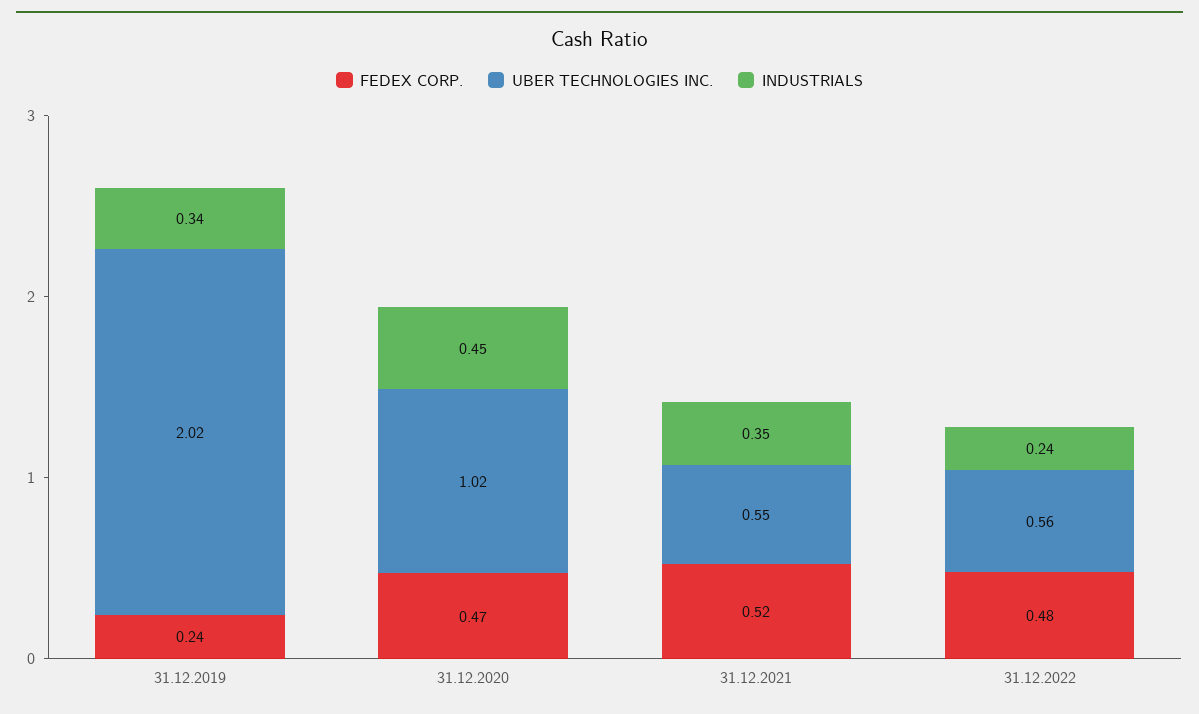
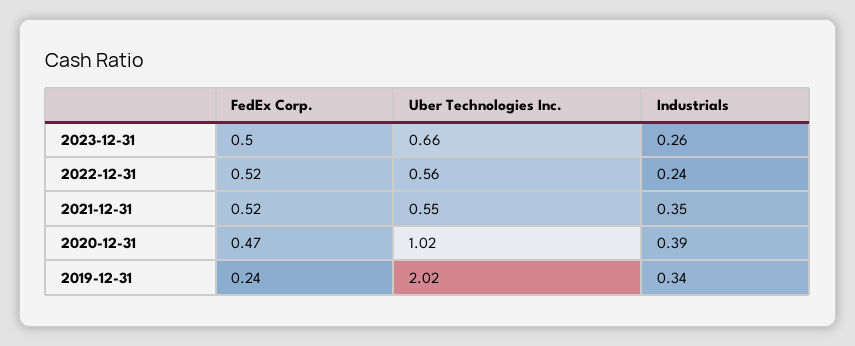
INDUSTRIALS, 31.12.2020: 0.45 -> 0.39
FEDEX CORP., 31.12.2022: 0.48 -> 0.52
FEDEX CORP., 2023-12-31: none -> 0.5
UBER TECHNOLOGIES INC., 2023-12-31: none -> 0.66
INDUSTRIALS, 2023-12-31: none -> 0.26

